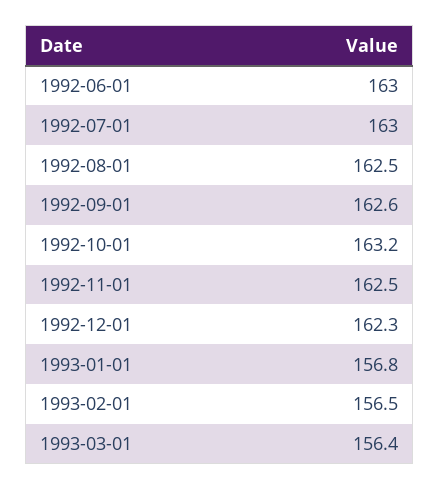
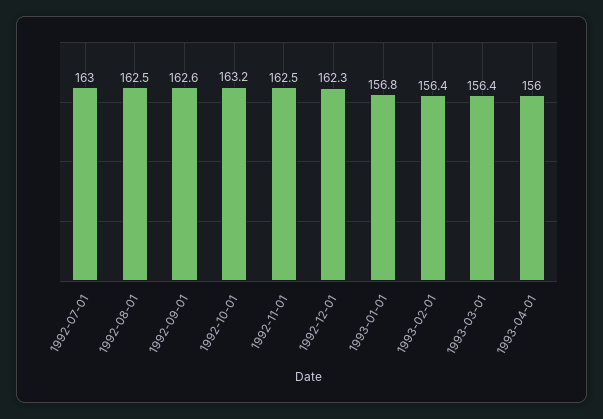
1992-06-01: 163 -> none
1993-02-01: 156.5 -> 156.4
1993-04-01: none -> 156

